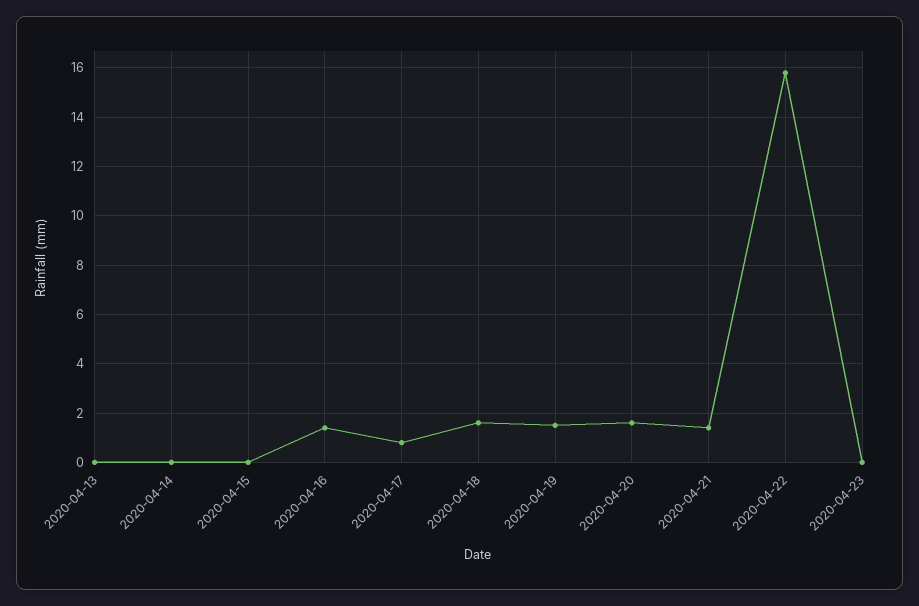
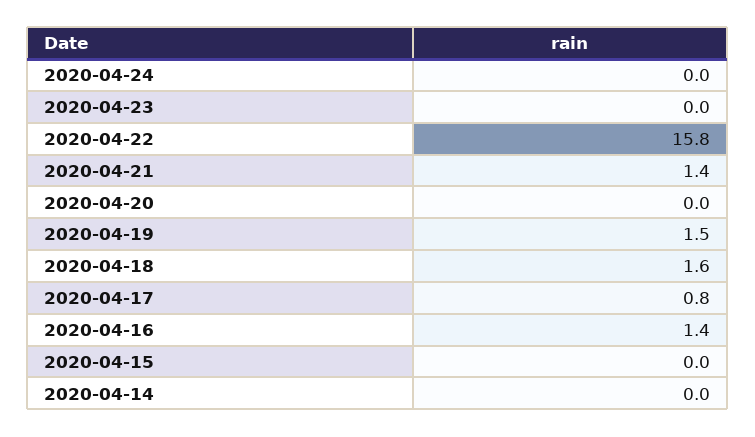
2020-04-13: 0 -> none
2020-04-20: 1.5 -> 0
2020-04-24: none -> 0

